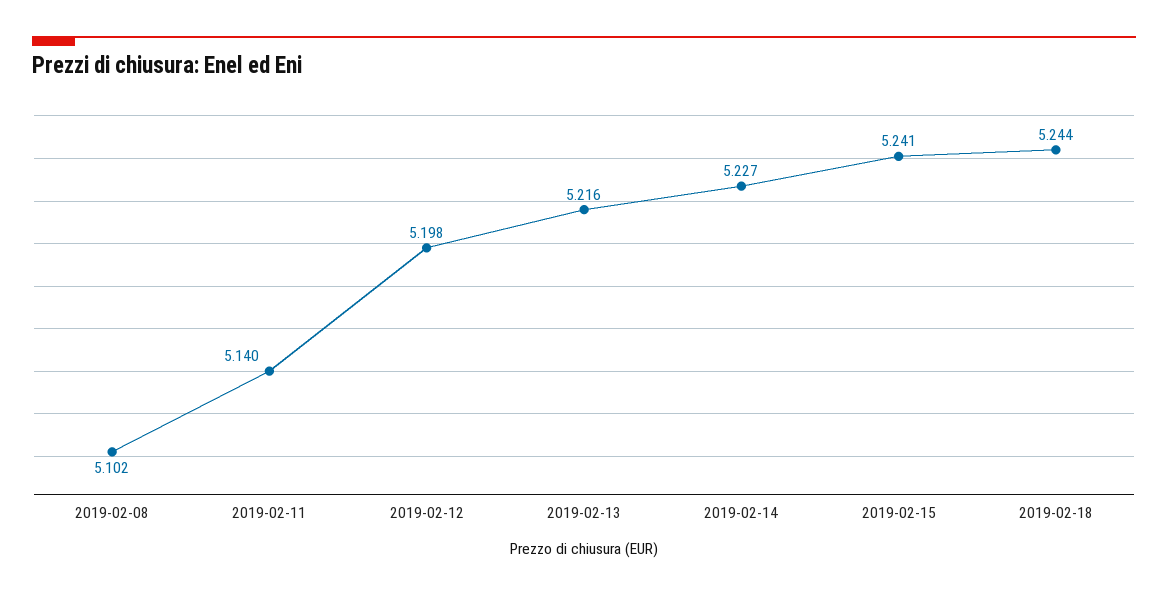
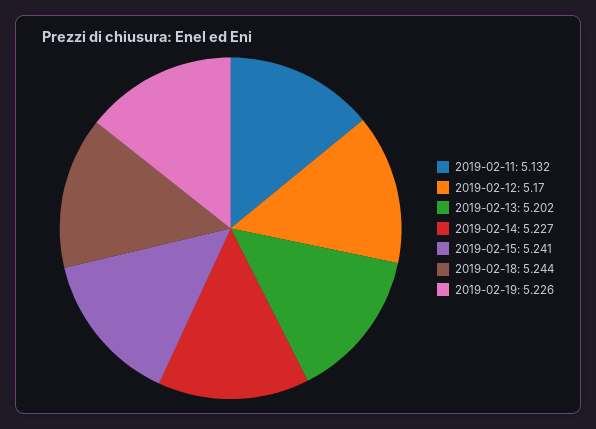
2019-02-08: 5.102 -> none
2019-02-11: 5.14 -> 5.132
2019-02-12: 5.198 -> 5.17
2019-02-13: 5.216 -> 5.202
2019-02-19: none -> 5.226

